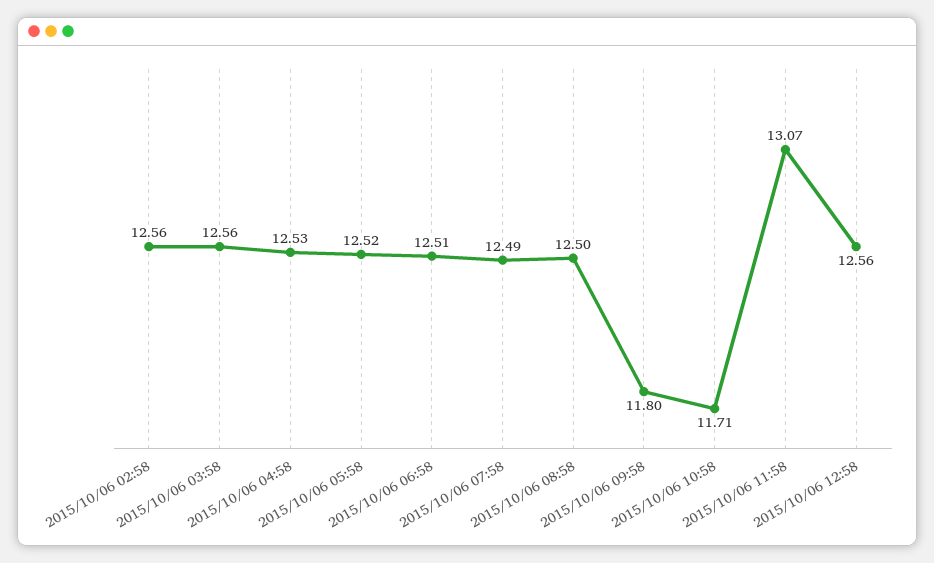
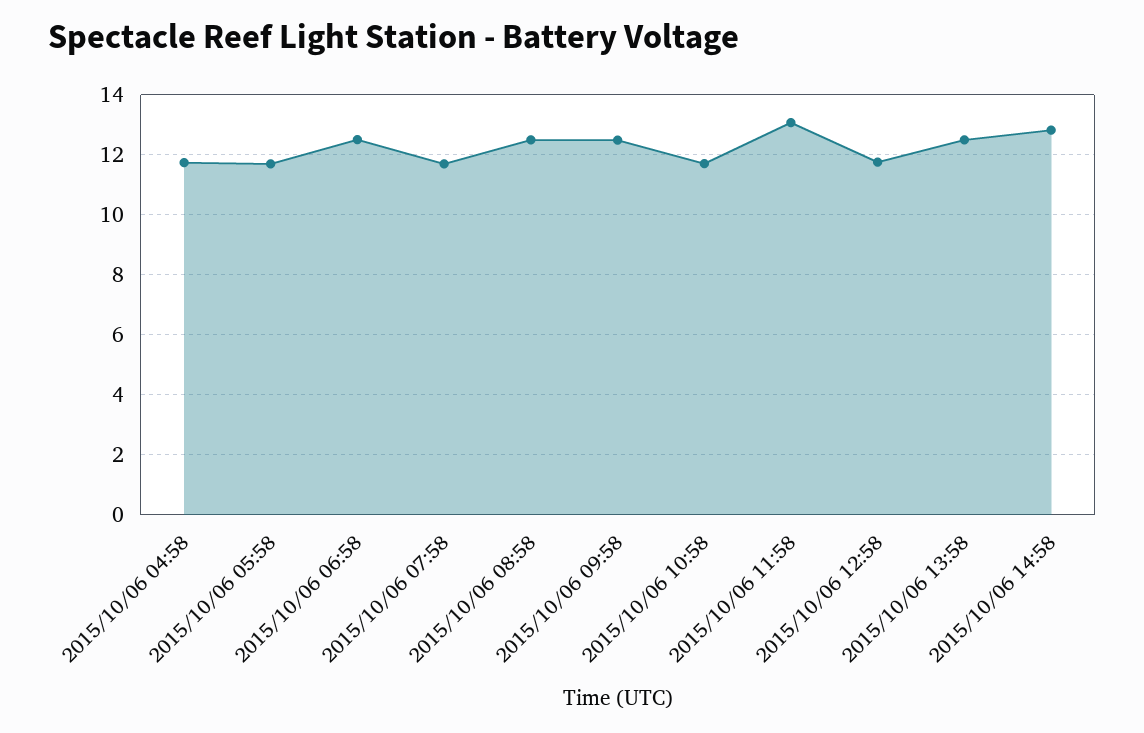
2015/10/06 02:58: 12.56 -> none
2015/10/06 03:58: 12.56 -> none
2015/10/06 04:58: 12.53 -> 11.75
2015/10/06 05:58: 12.52 -> 11.75
2015/10/06 07:58: 12.49 -> 11.75
2015/10/06 09:58: 11.8 -> 12.5
2015/10/06 12:58: 12.56 -> 11.75
2015/10/06 13:58: none -> 12.5
2015/10/06 14:58: none -> 12.75

